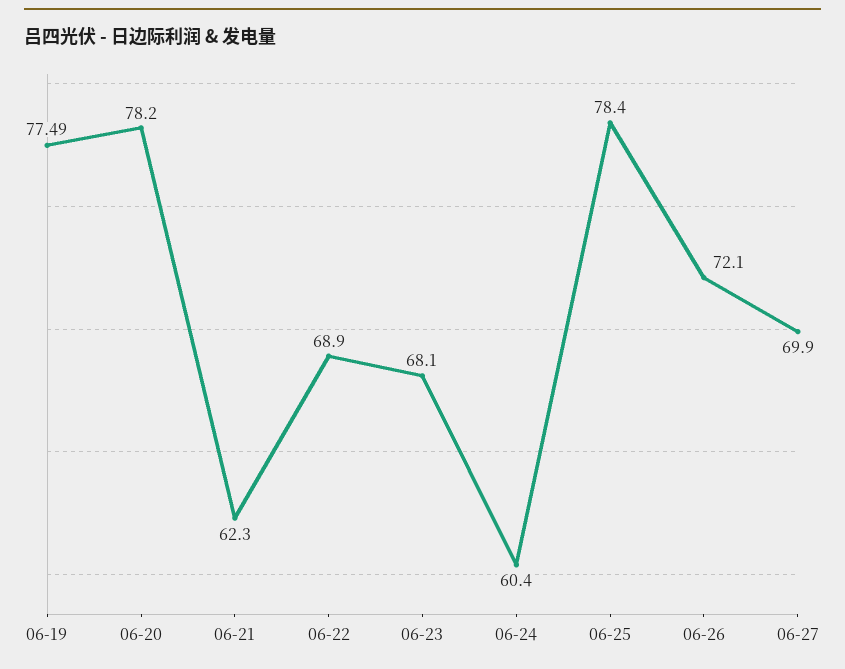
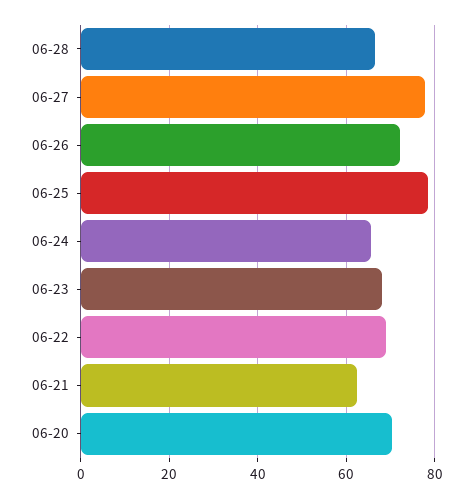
06-19: 77.49 -> none
06-20: 78.2 -> 70
06-24: 60.4 -> 66
06-27: 69.9 -> 78
06-28: none -> 66

